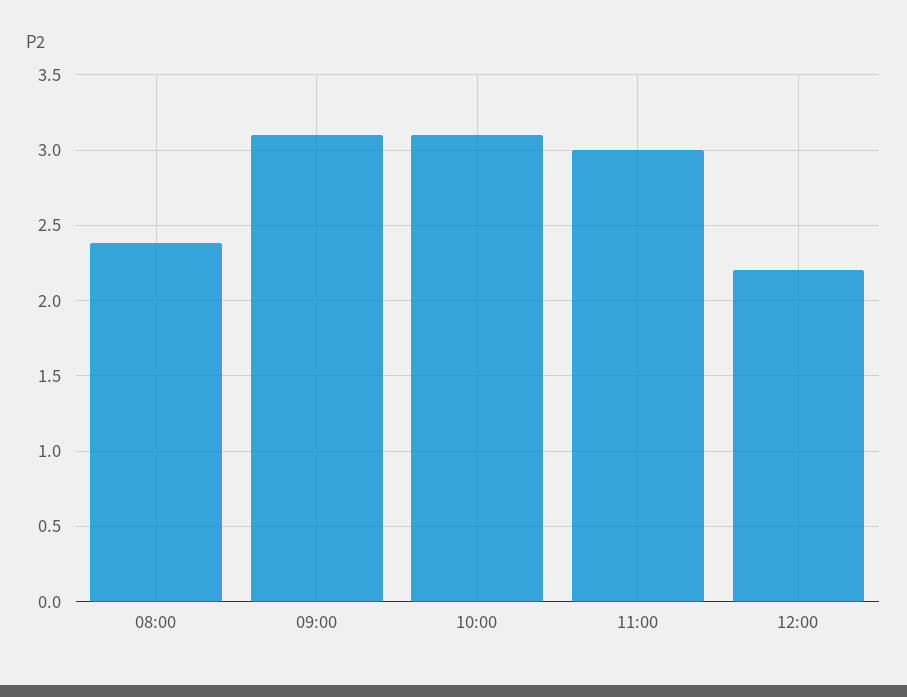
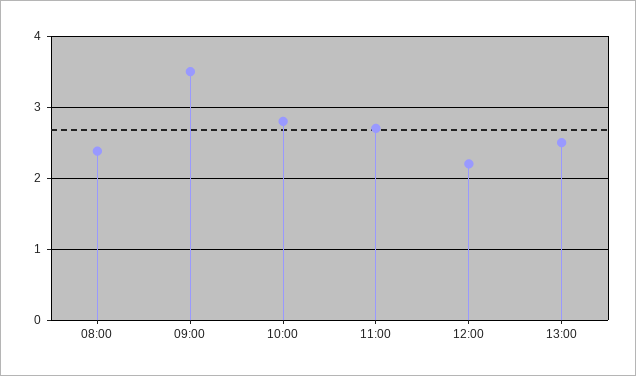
09:00: 3.1 -> 3.5
10:00: 3.1 -> 2.8
11:00: 3 -> 2.7
13:00: none -> 2.5

